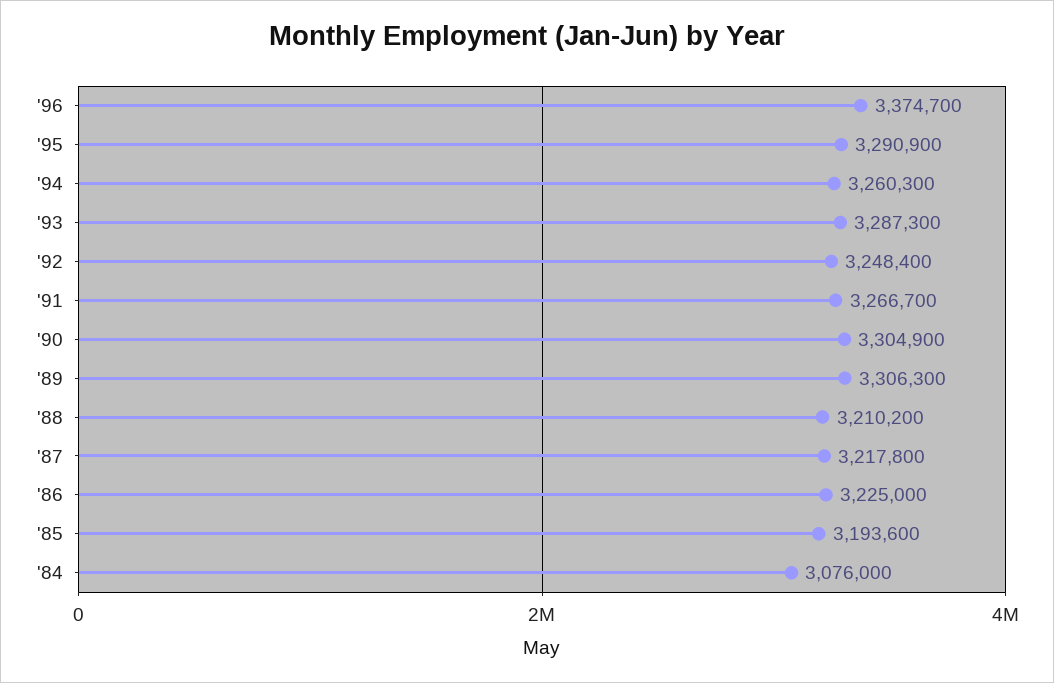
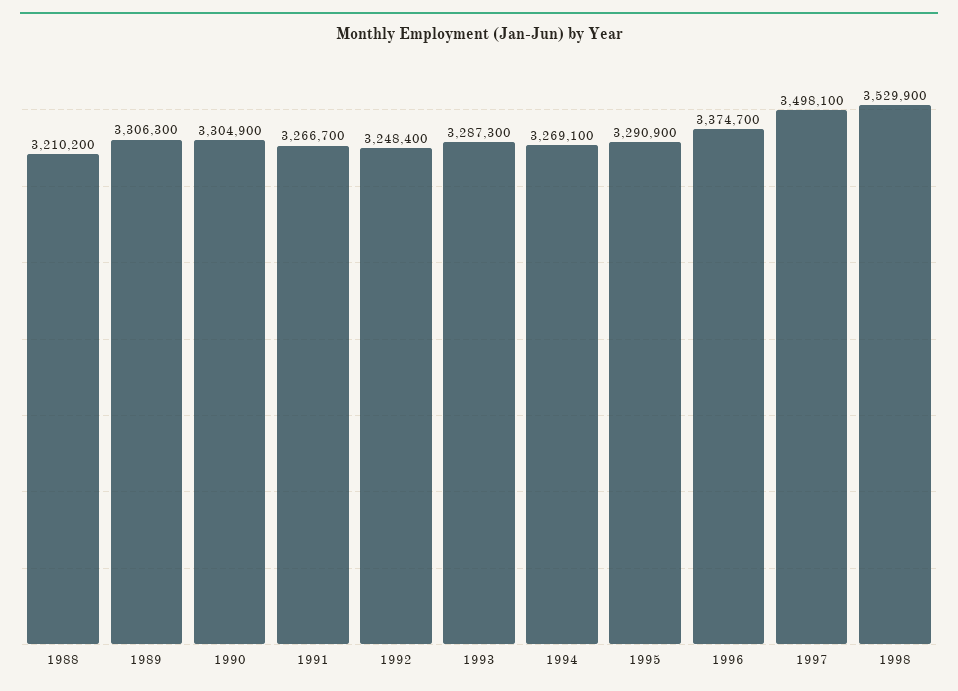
'94: 3260300 -> 3269100
'87: 3217800 -> none
'86: 3225000 -> none
'85: 3193600 -> none
'84: 3076000 -> none
1997: none -> 3498100
1998: none -> 3529900

